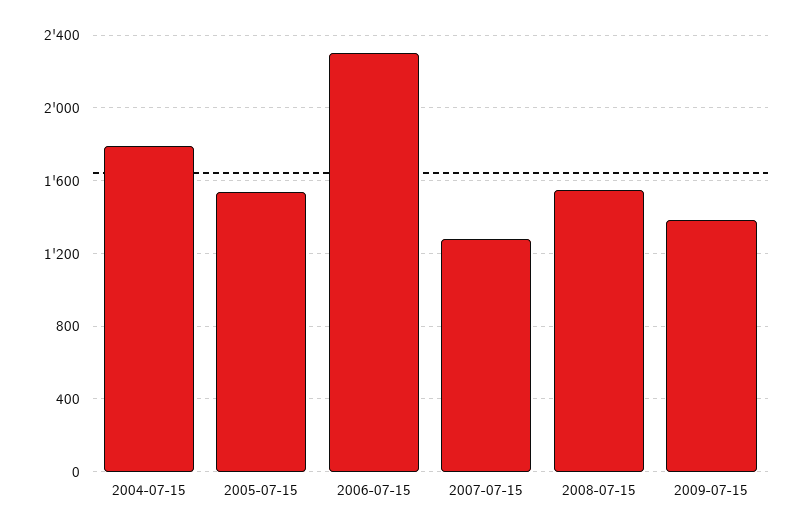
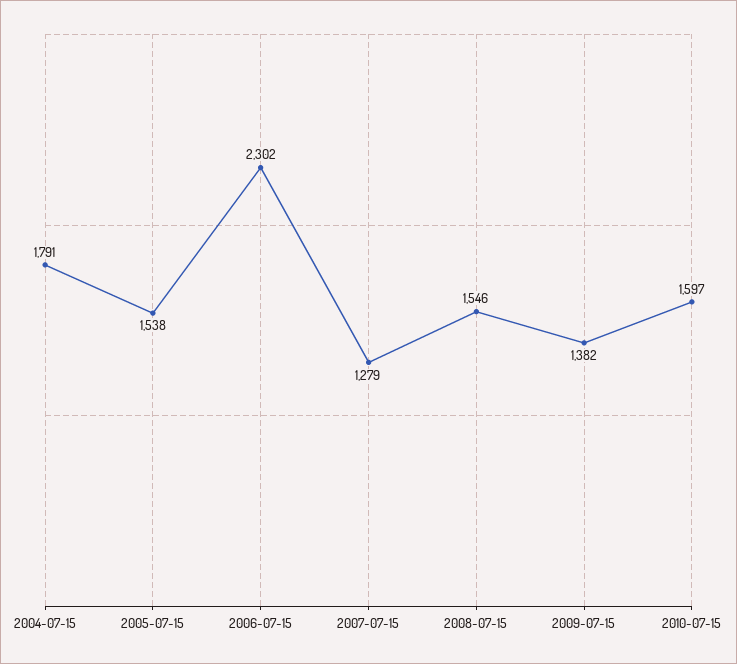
2010-07-15: none -> 1597

